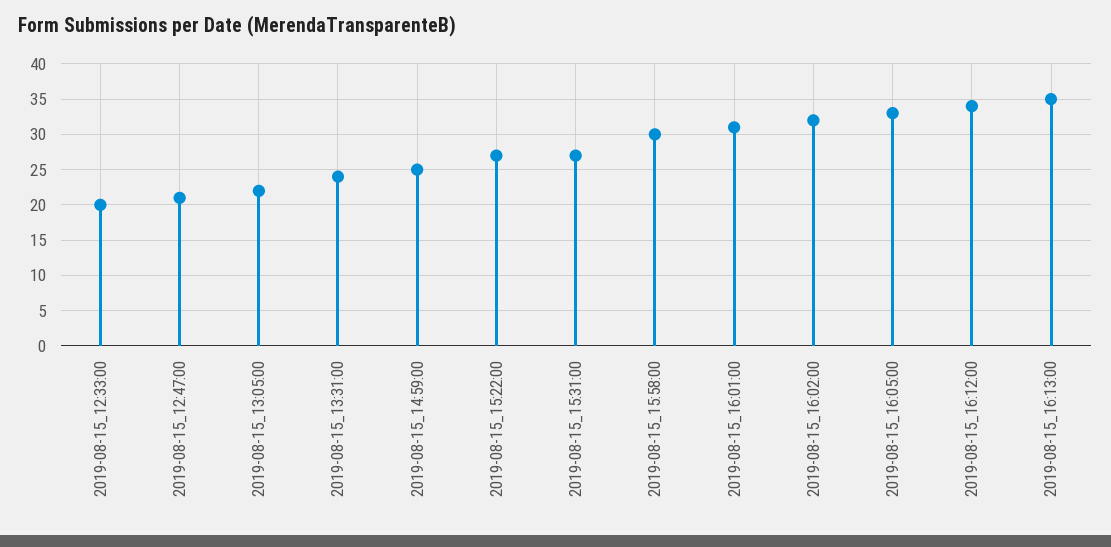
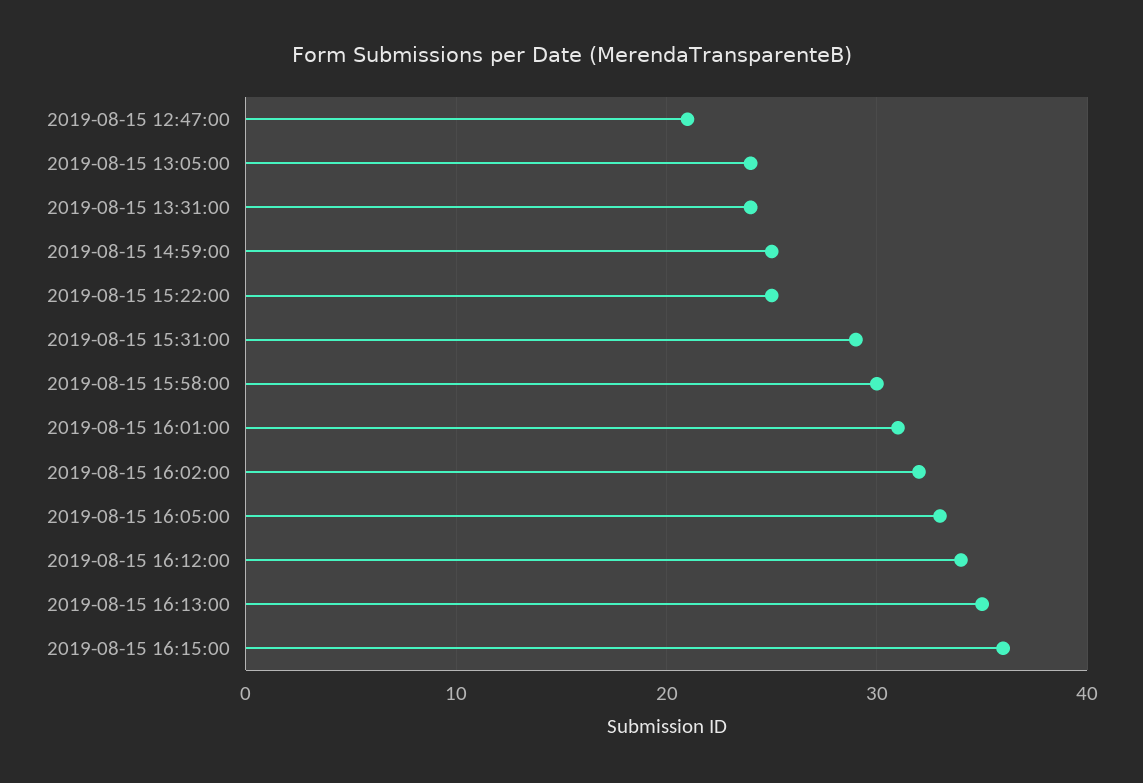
2019-08-15_12:33:00: 20 -> none
2019-08-15_13:05:00: 22 -> 24
2019-08-15_15:22:00: 27 -> 25
2019-08-15_15:31:00: 27 -> 29
2019-08-15 16:15:00: none -> 36

